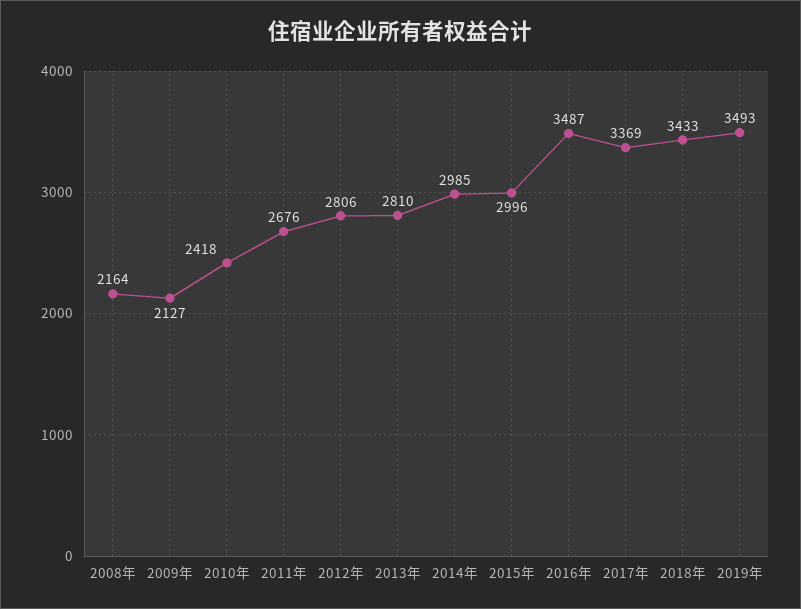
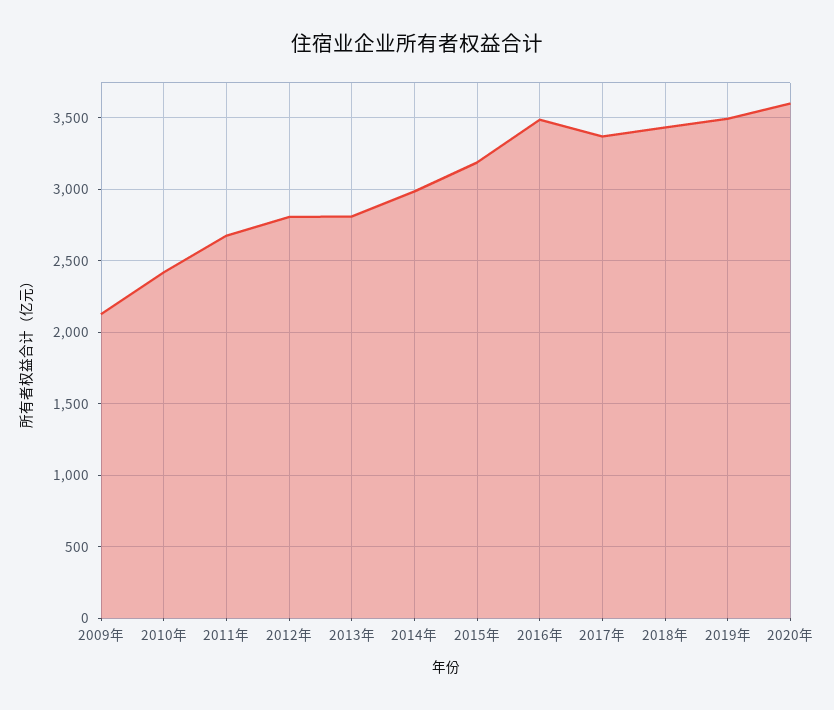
2008年: 2164 -> none
2015年: 2996 -> 3200
2020年: none -> 3600

